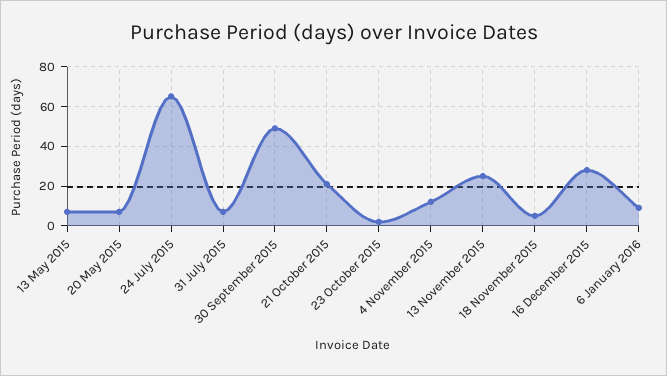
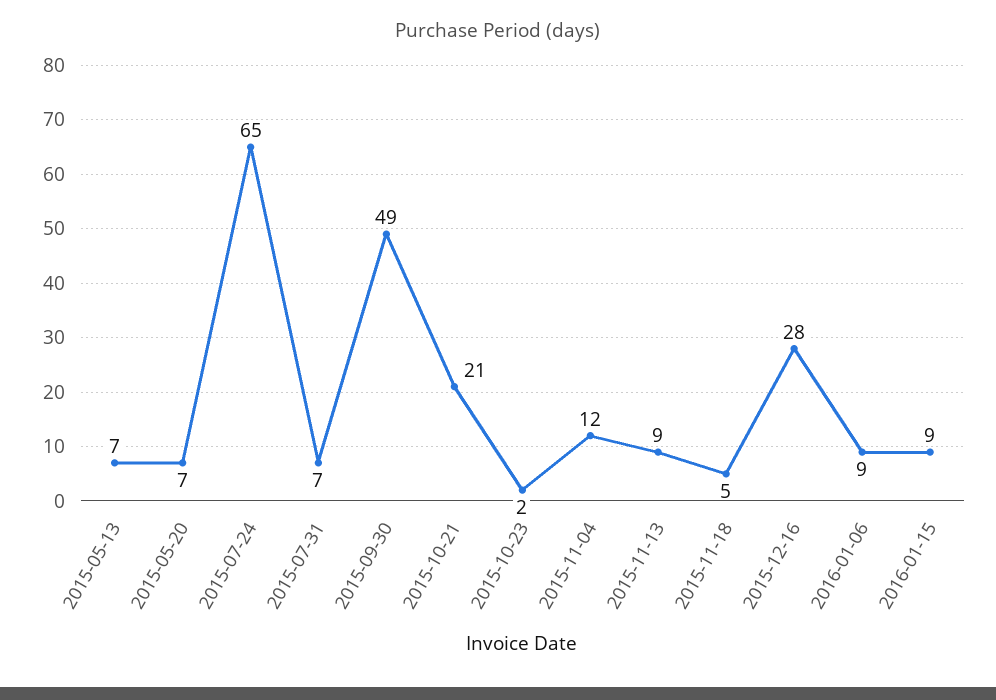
13 November 2015: 25 -> 9
2016-01-15: none -> 9

